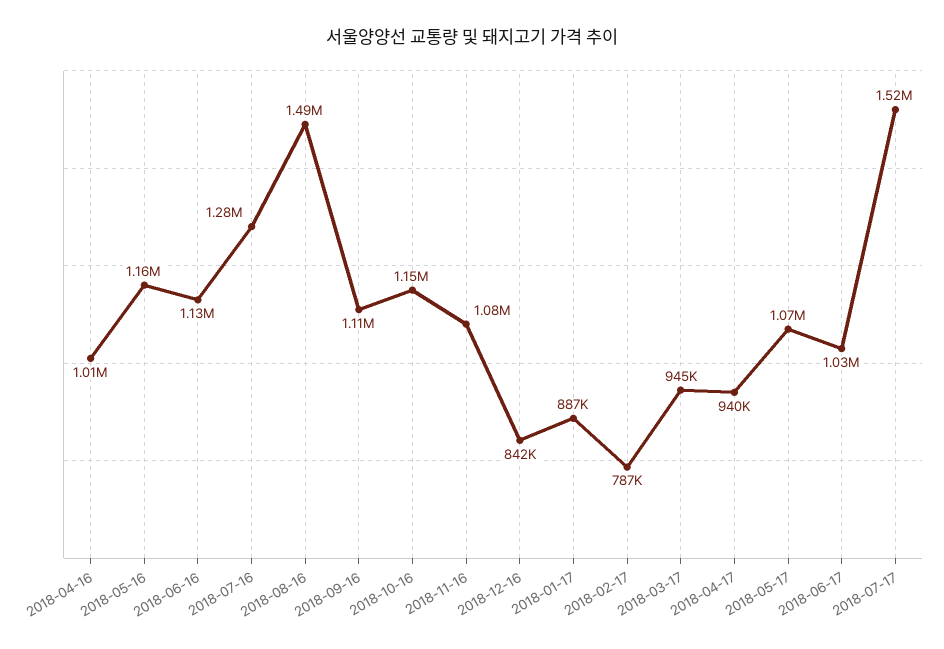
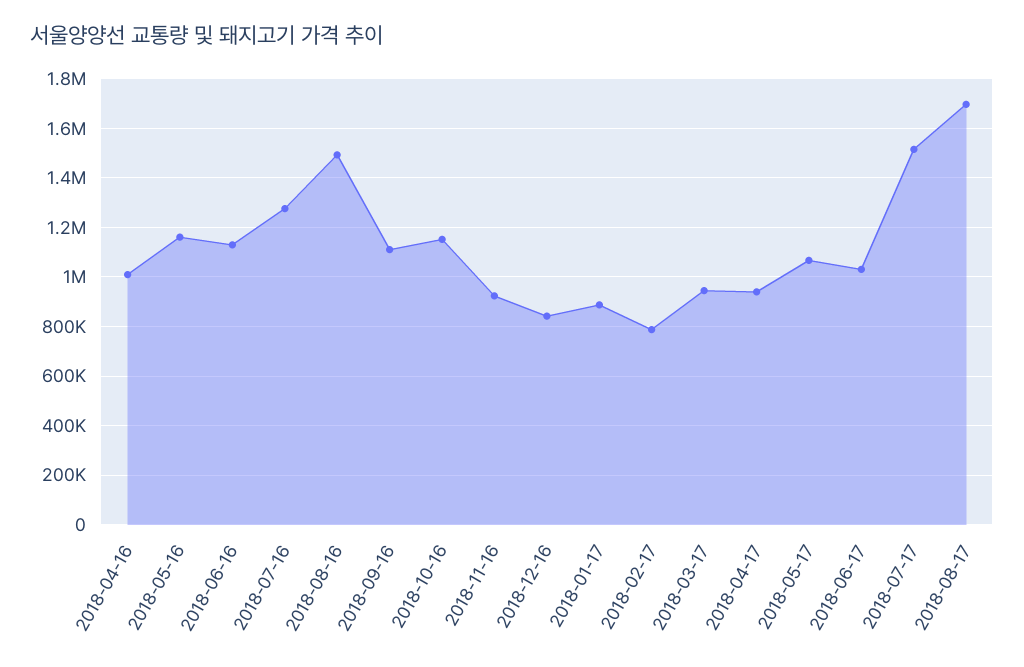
2018-11-16: 1080000 -> 925000
2018-08-17: none -> 1700000

